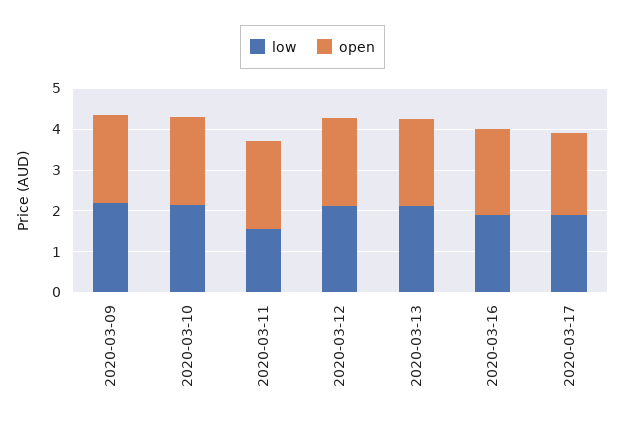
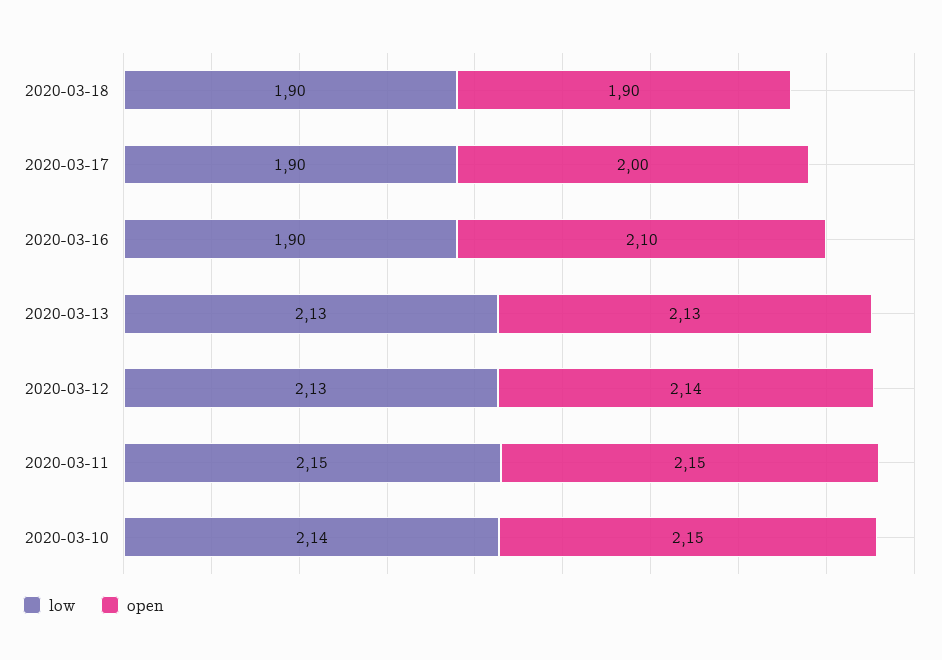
low, 2020-03-09: 2.2 -> none
open, 2020-03-09: 2.2 -> none
low, 2020-03-11: 1.6 -> 2.15
low, 2020-03-18: none -> 1.9
open, 2020-03-18: none -> 1.9

